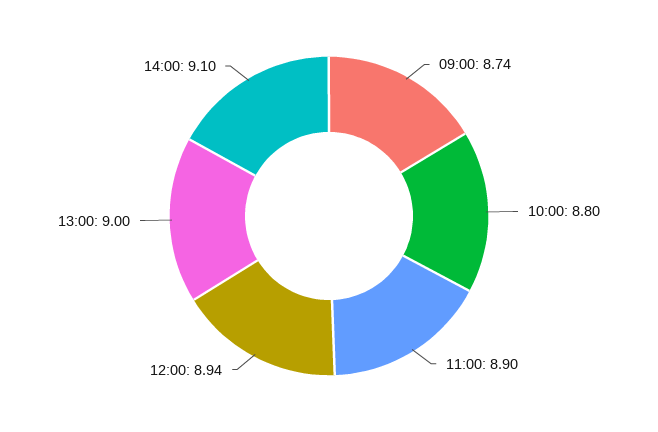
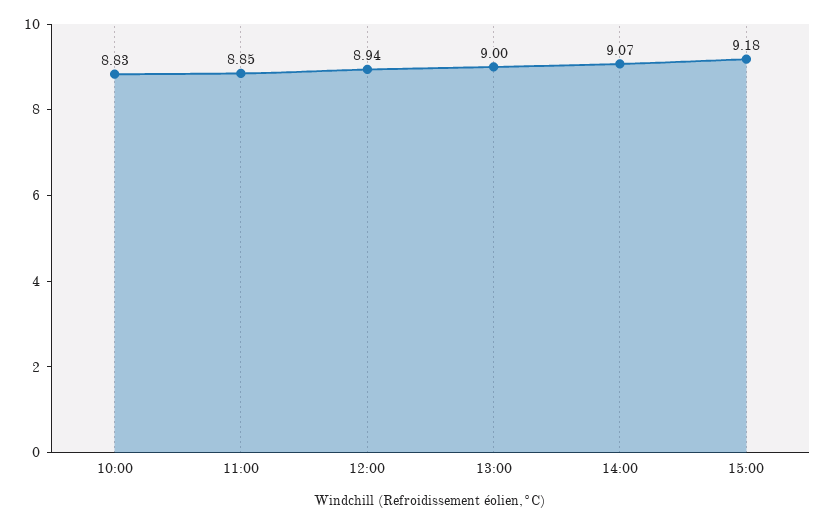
09:00: 8.74 -> none
10:00: 8.8 -> 8.83
11:00: 8.9 -> 8.85
14:00: 9.1 -> 9.07
15:00: none -> 9.18

